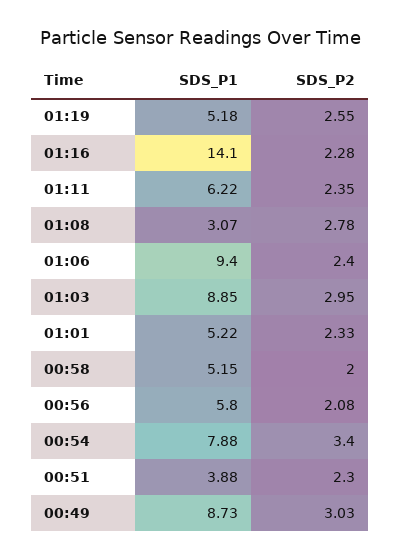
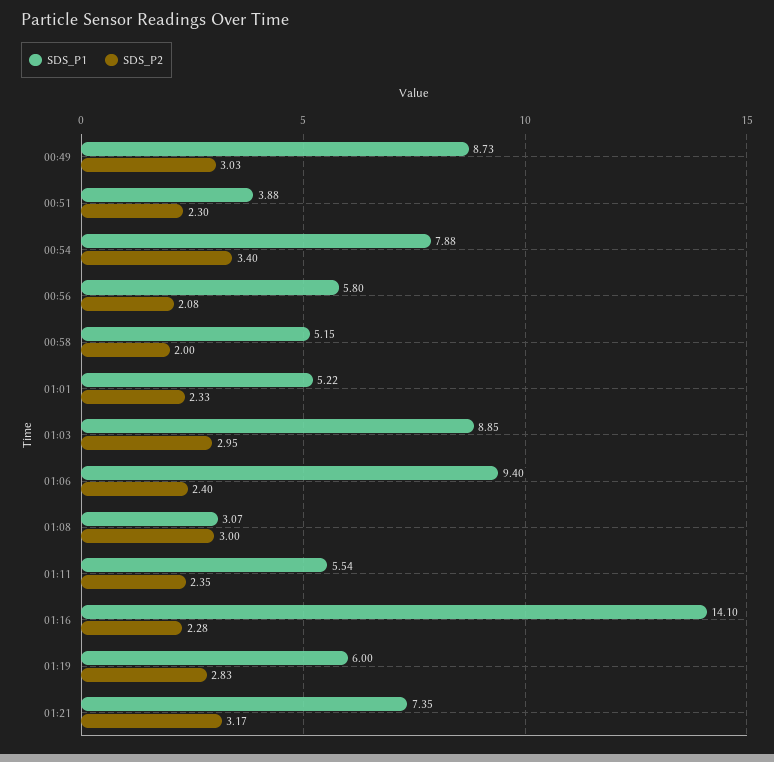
SDS_P1, 01:19: 5.18 -> 6
SDS_P2, 01:19: 2.55 -> 2.83
SDS_P1, 01:11: 6.22 -> 5.54
SDS_P2, 01:08: 2.78 -> 3
SDS_P1, 01:21: none -> 7.35
SDS_P2, 01:21: none -> 3.17

